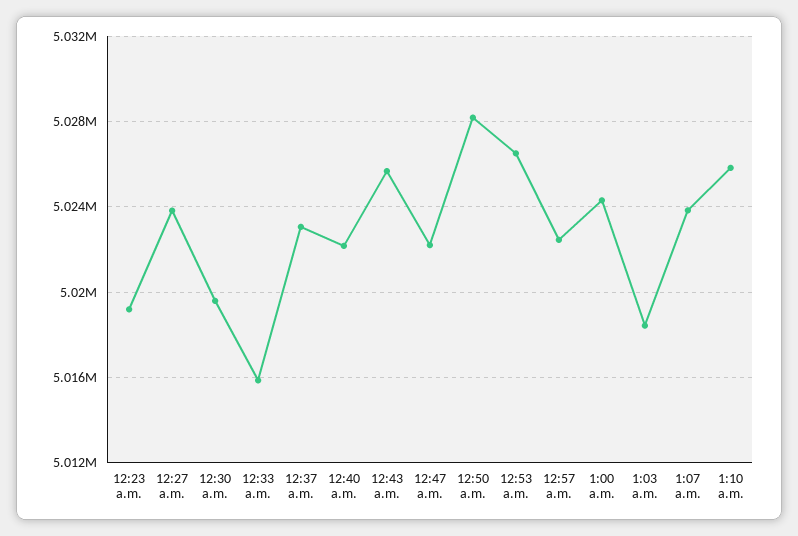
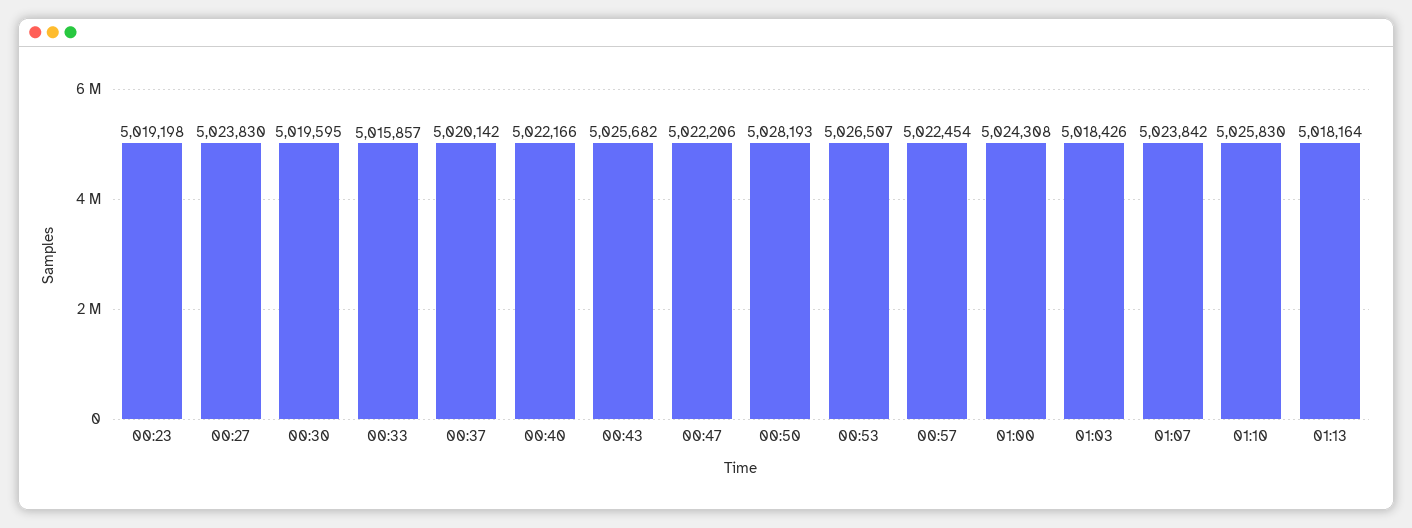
12:37 a.m.: 5023000 -> 5020142
01:13: none -> 5018164

